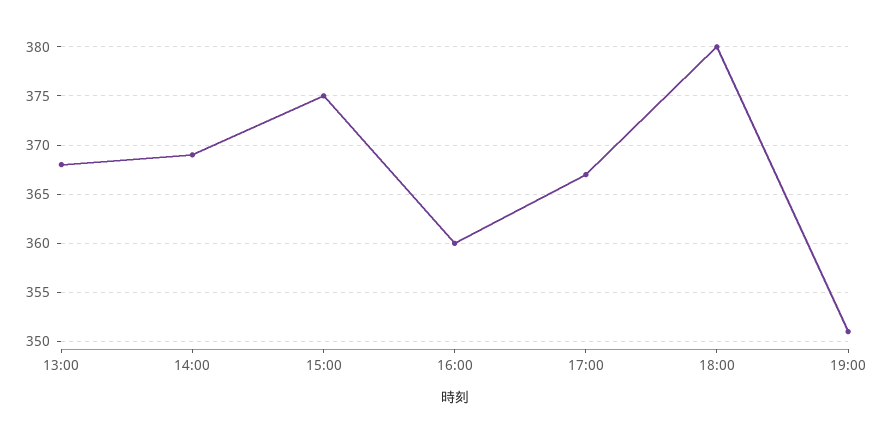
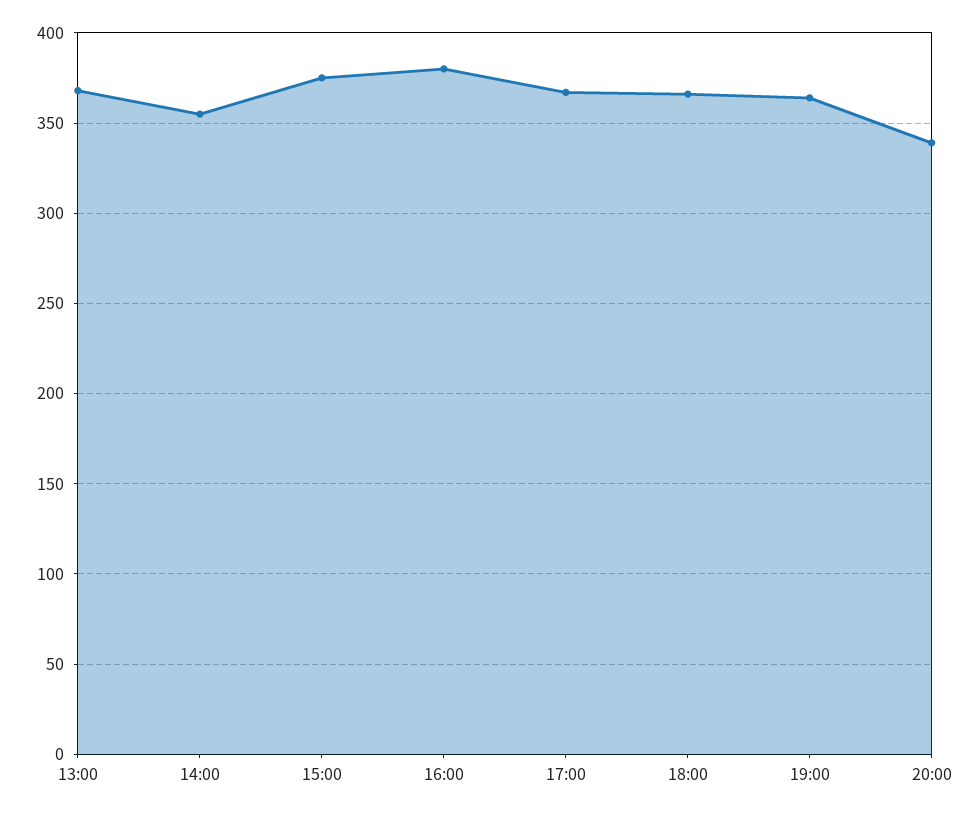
14:00: 369 -> 355
16:00: 360 -> 380
18:00: 380 -> 365
19:00: 351 -> 365
20:00: none -> 340

